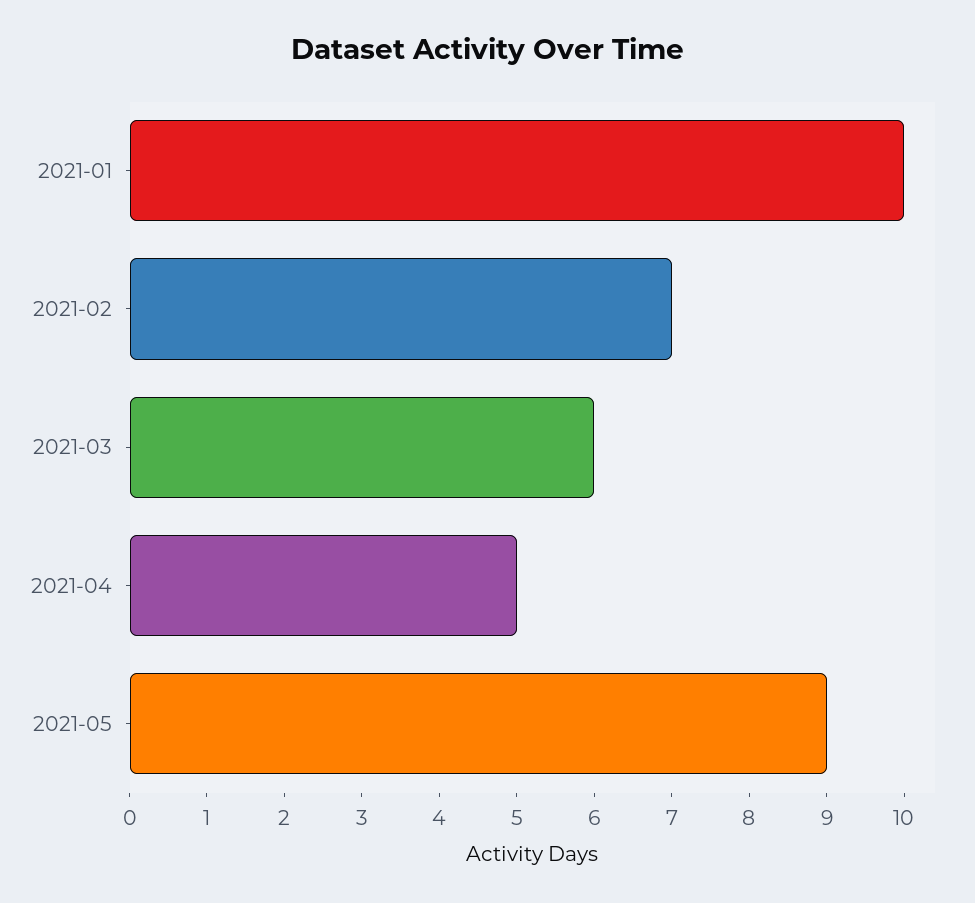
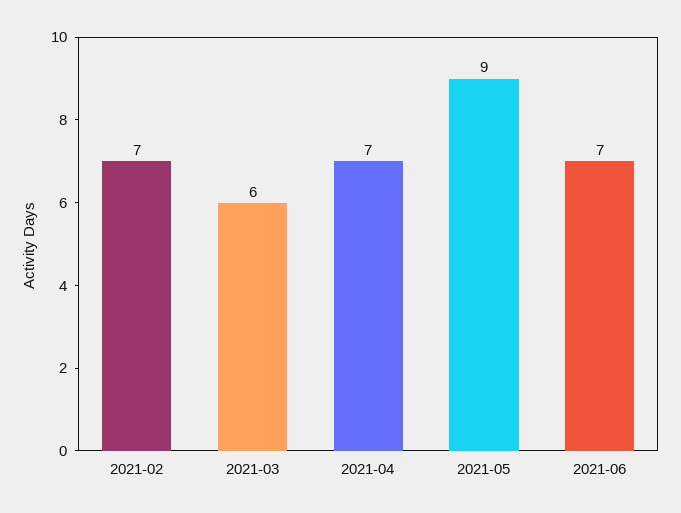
2021-01: 10 -> none
2021-04: 5 -> 7
2021-06: none -> 7

